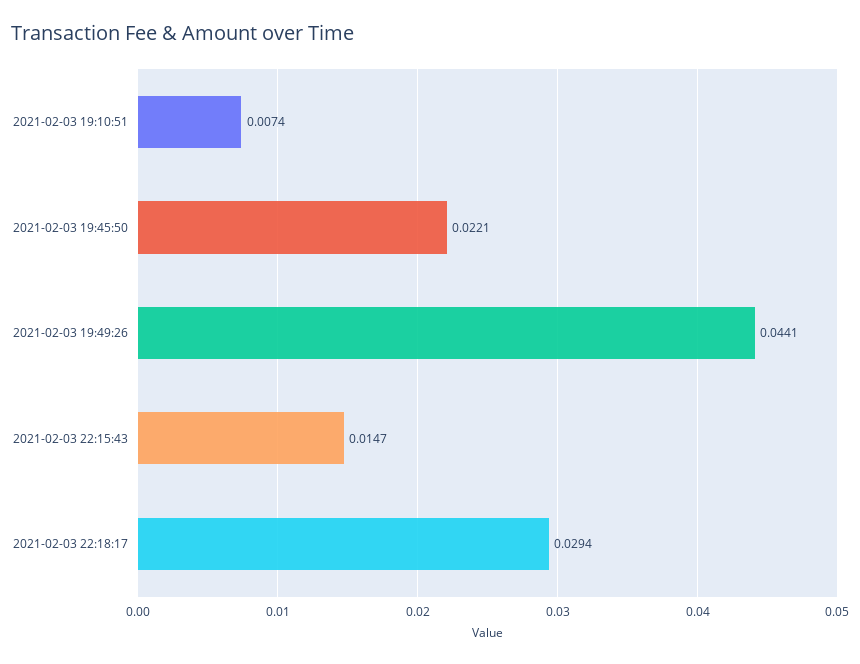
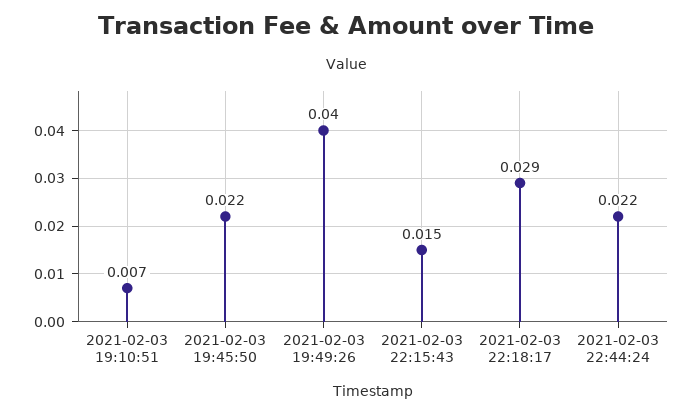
2021-02-03 19:49:26: 0.0441 -> 0.04
2021-02-03 22:44:24: none -> 0.022

